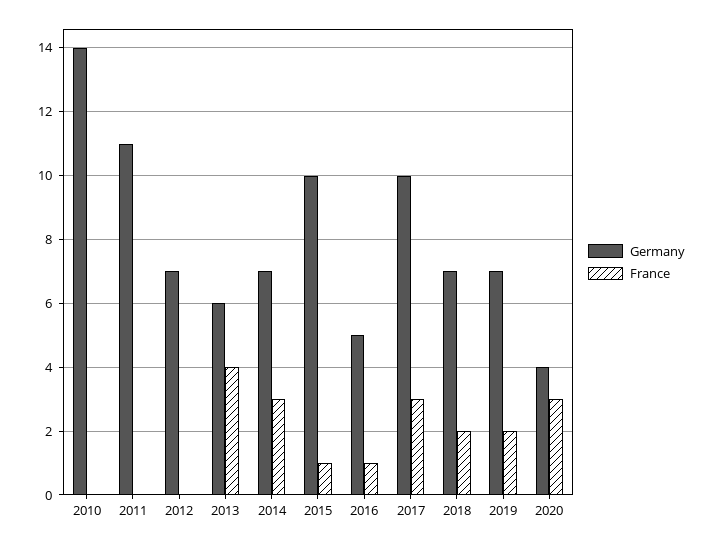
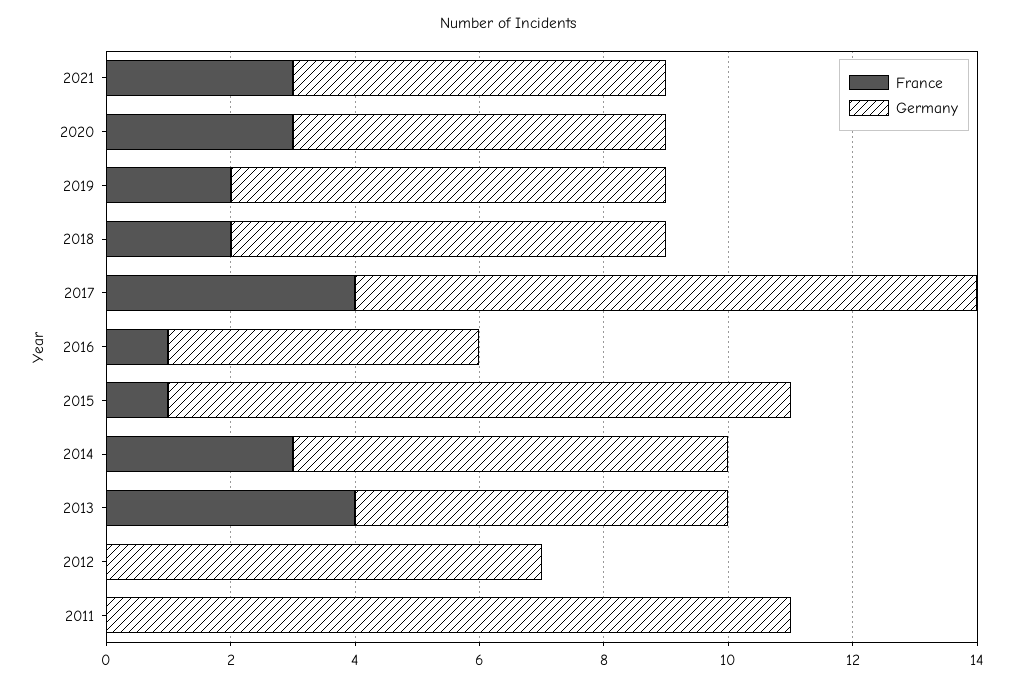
Germany, 2010: 14 -> none
France, 2010: 0 -> none
France, 2017: 3 -> 4
Germany, 2020: 4 -> 6
France, 2021: none -> 3
Germany, 2021: none -> 6

